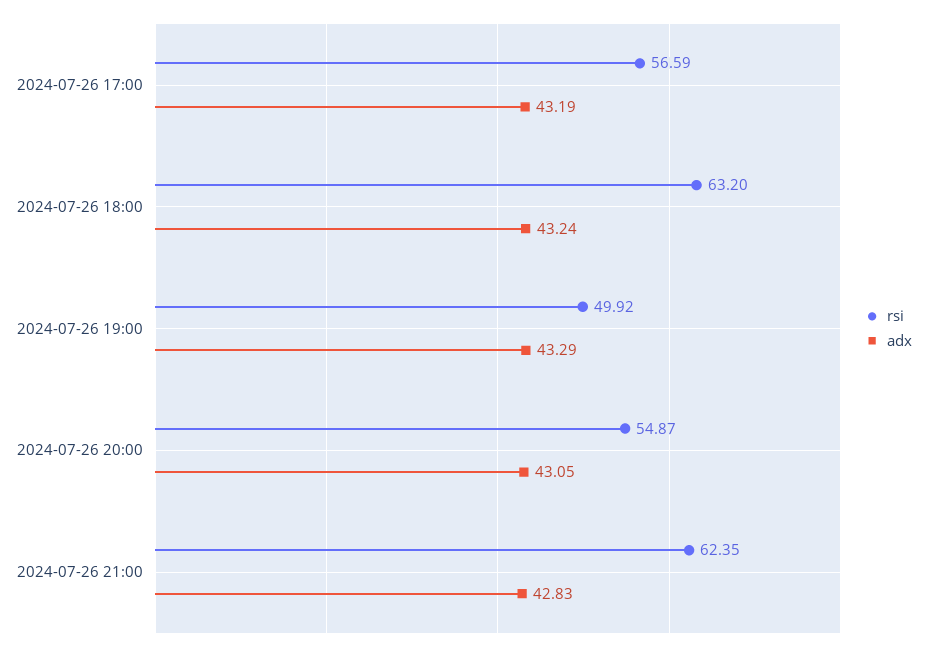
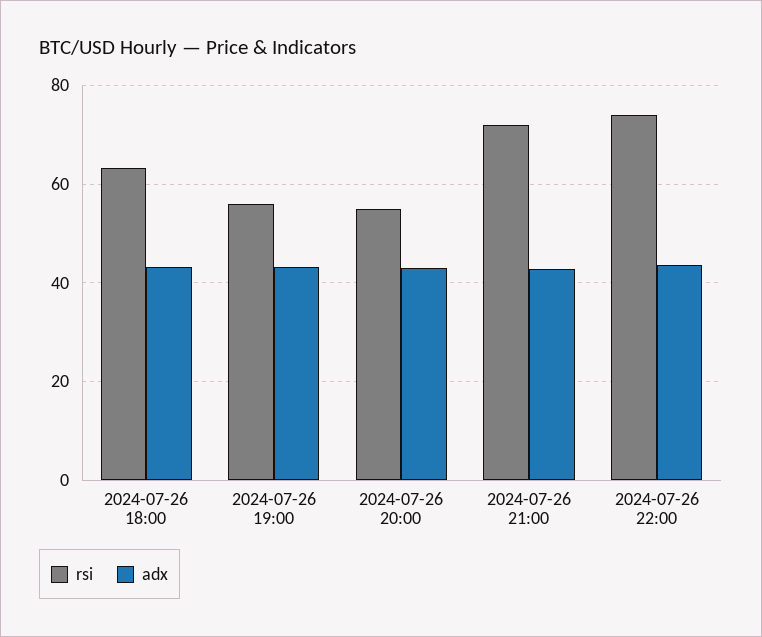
rsi, 2024-07-26 17:00: 56.59 -> none
adx, 2024-07-26 17:00: 43.19 -> none
rsi, 2024-07-26 19:00: 49.92 -> 56
rsi, 2024-07-26 21:00: 62.35 -> 72
rsi, 2024-07-26 22:00: none -> 74
adx, 2024-07-26 22:00: none -> 44

